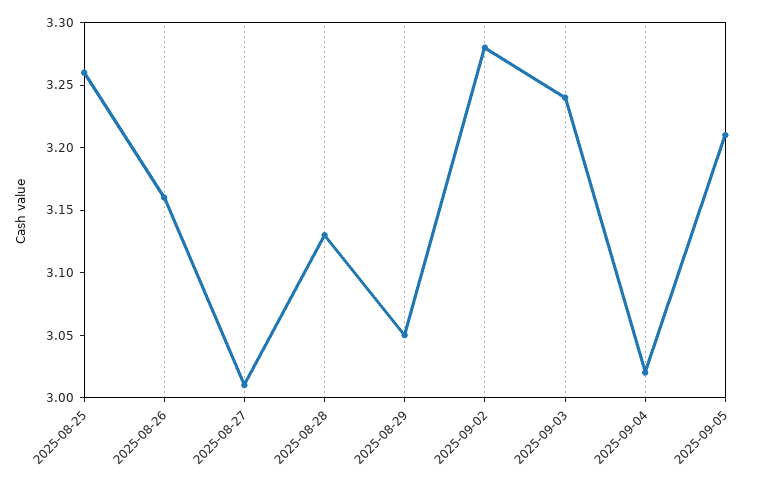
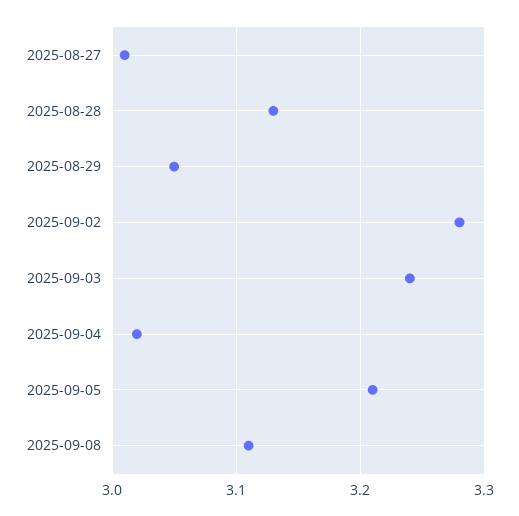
2025-08-25: 3.26 -> none
2025-08-26: 3.16 -> none
2025-09-08: none -> 3.11

